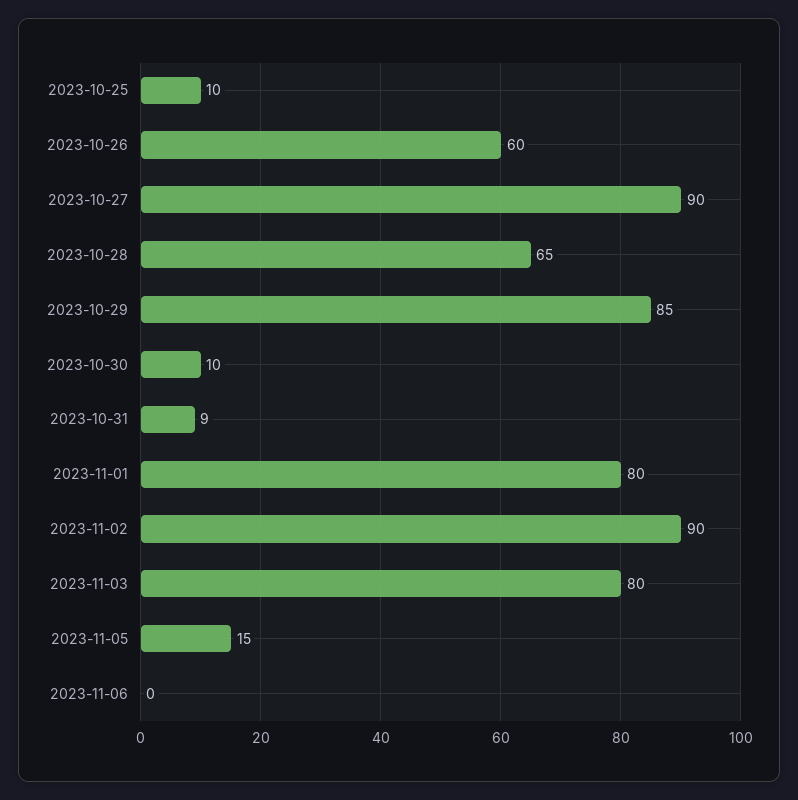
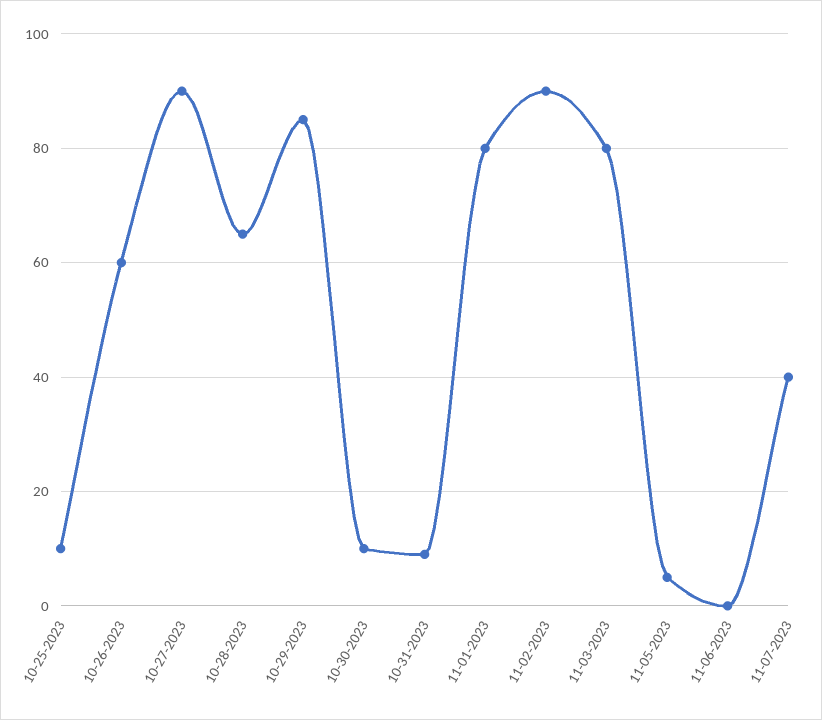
2023-11-05: 15 -> 5
11-07-2023: none -> 40

